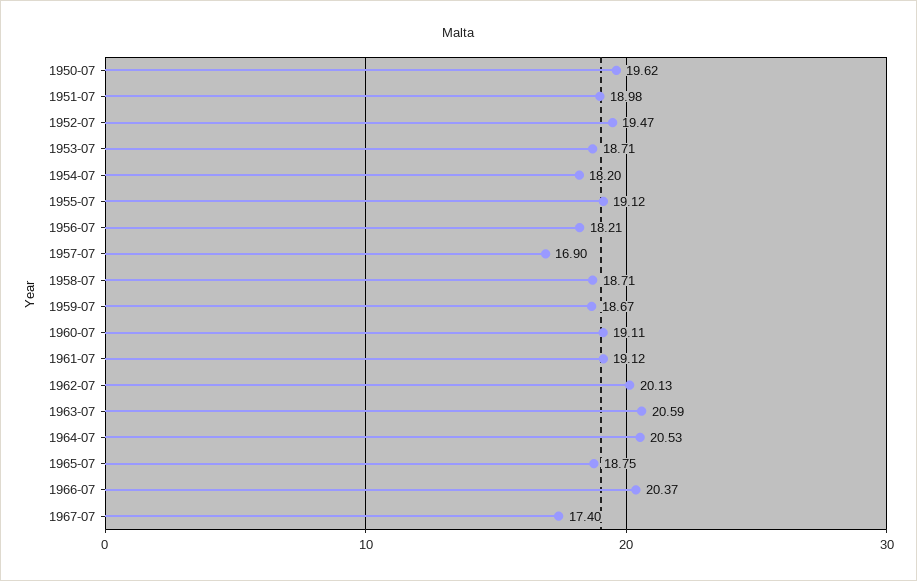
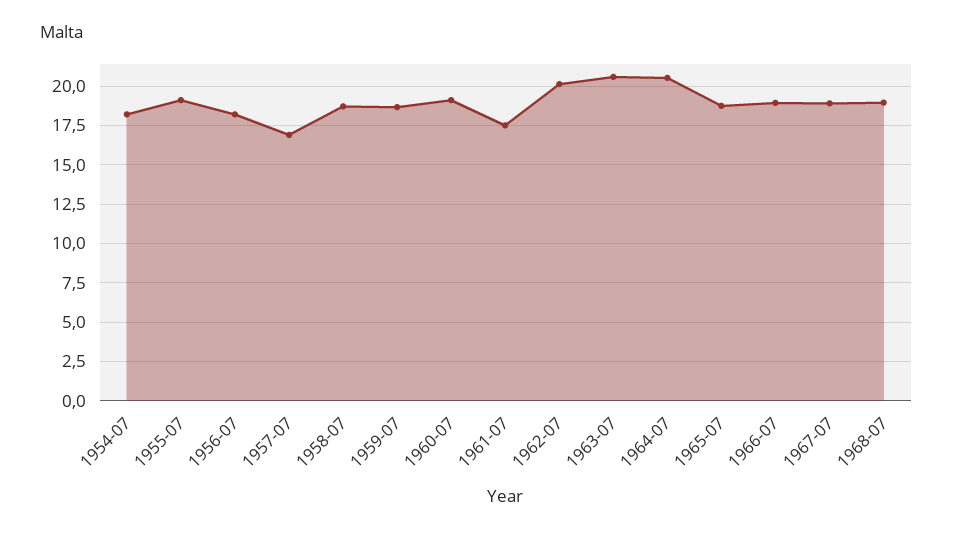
1950-07: 19.62 -> none
1951-07: 18.98 -> none
1952-07: 19.47 -> none
1953-07: 18.71 -> none
1961-07: 19.12 -> 17.5
1966-07: 20.37 -> 19
1967-07: 17.4 -> 19
1968-07: none -> 19

